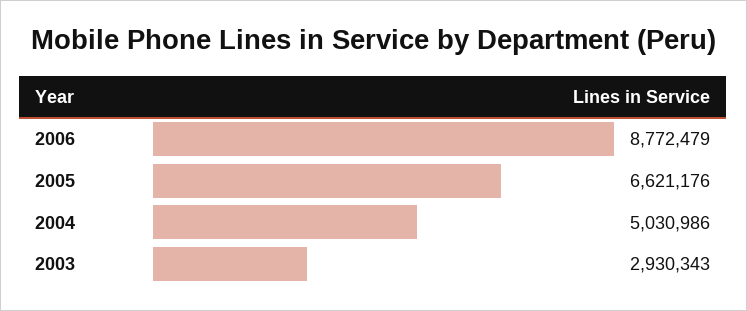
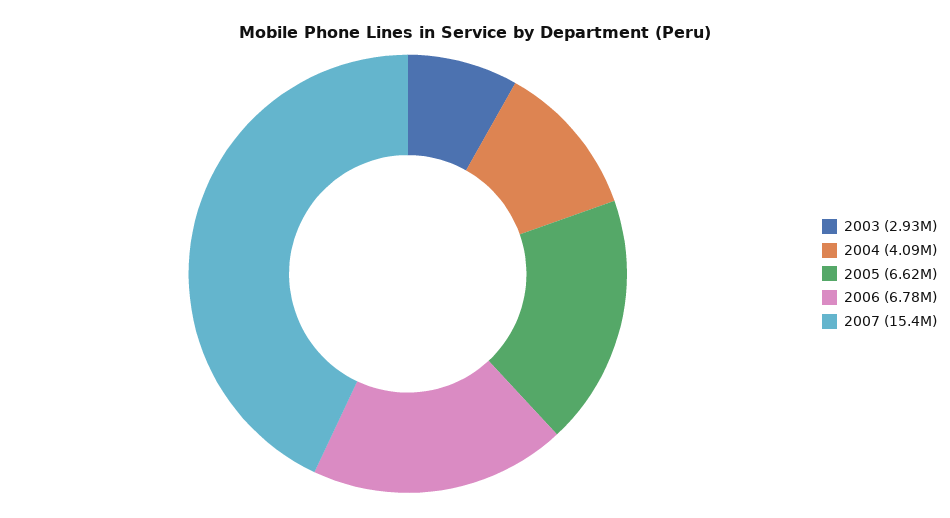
2006: 8772479 -> 6780000
2004: 5030986 -> 4090000
2007: none -> 15400000

